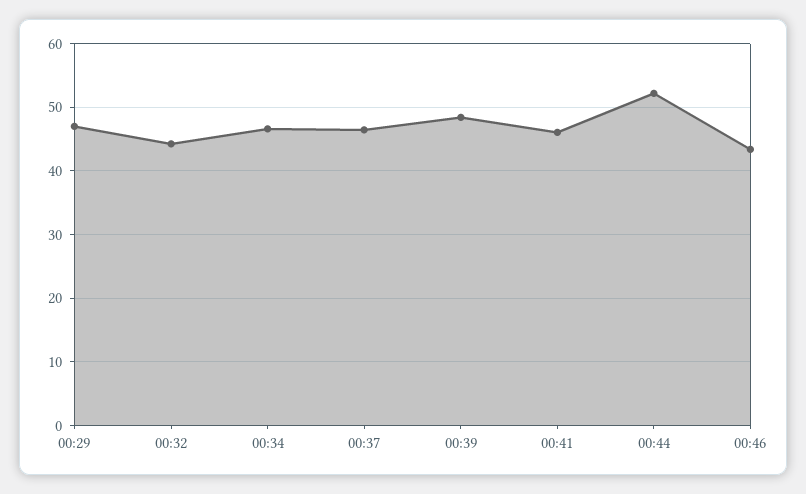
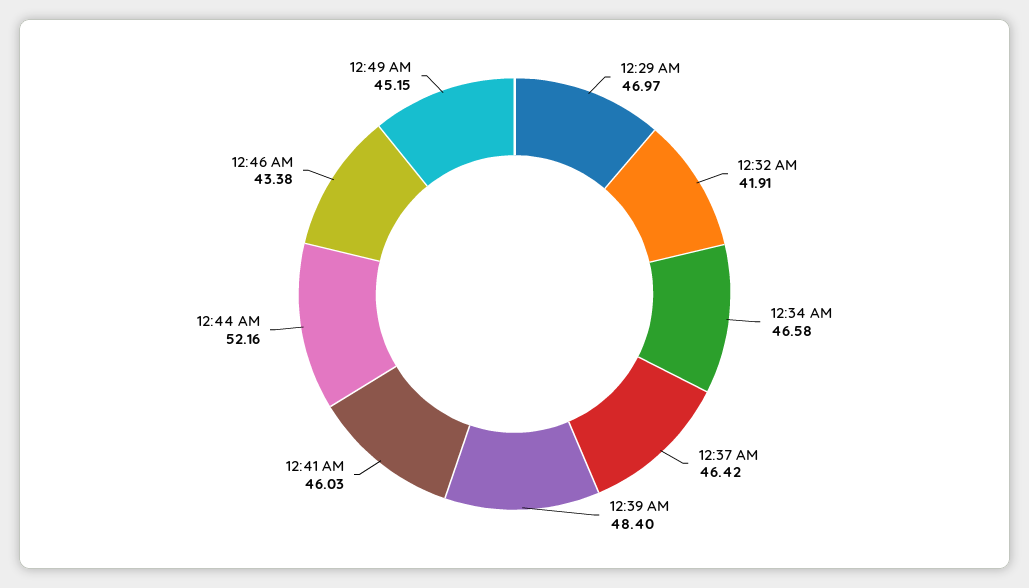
00:32: 44 -> 41.91
12:49 AM: none -> 45.15

